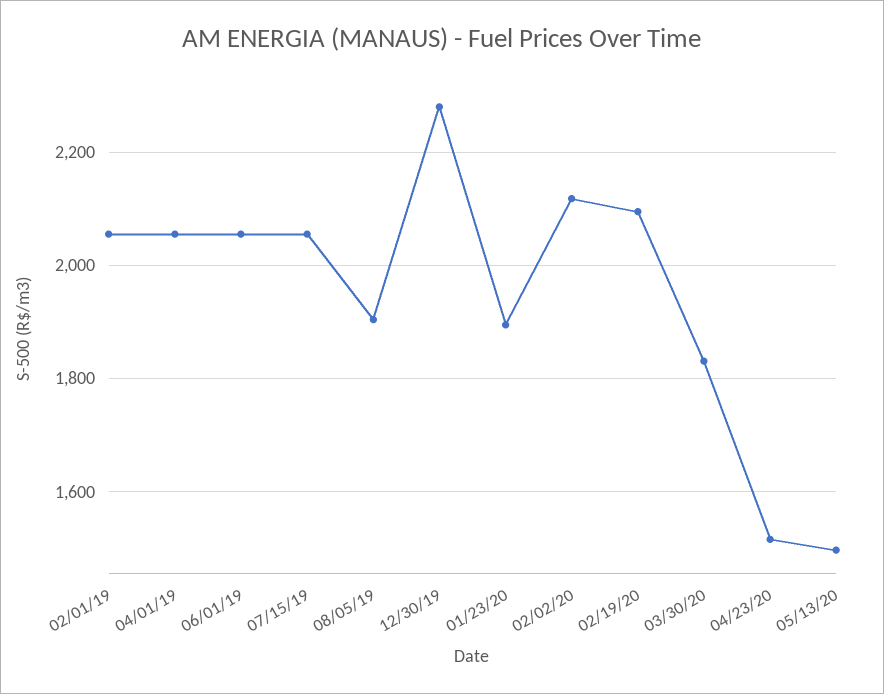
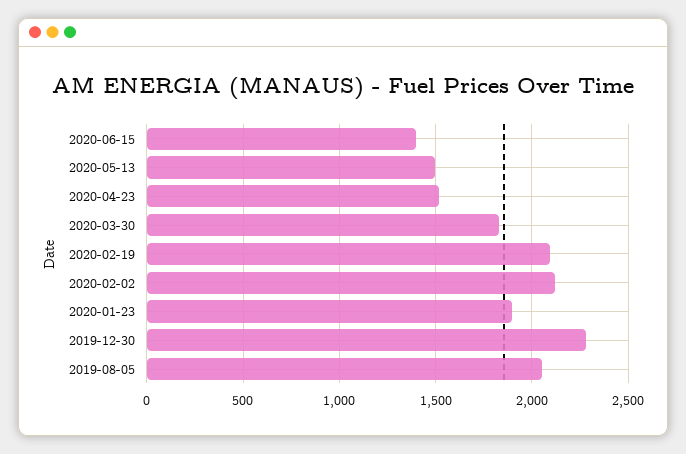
02/01/19: 2060 -> none
04/01/19: 2060 -> none
06/01/19: 2060 -> none
07/15/19: 2060 -> none
08/05/19: 1900 -> 2050
2020-06-15: none -> 1400

